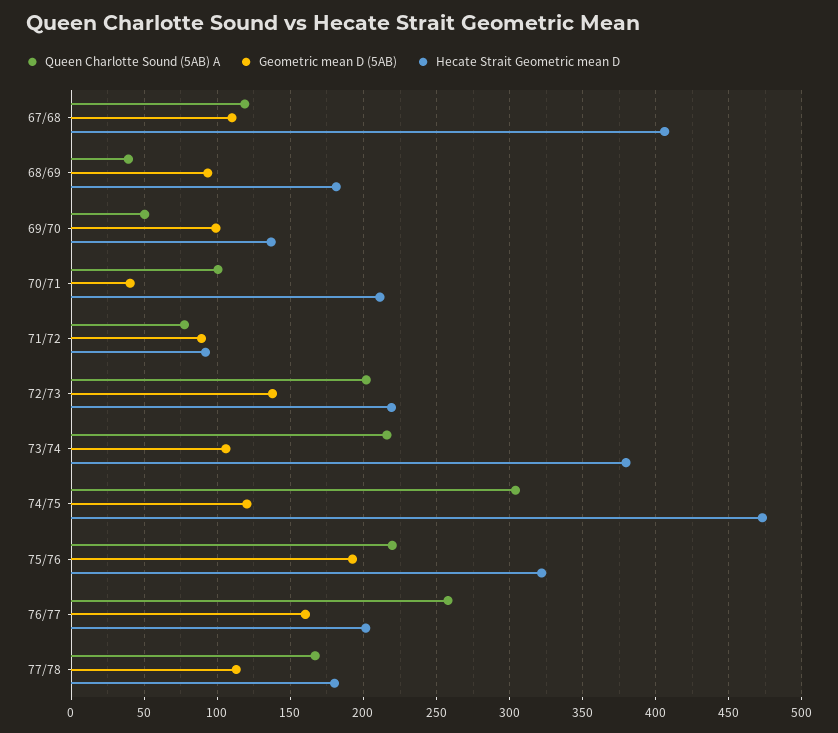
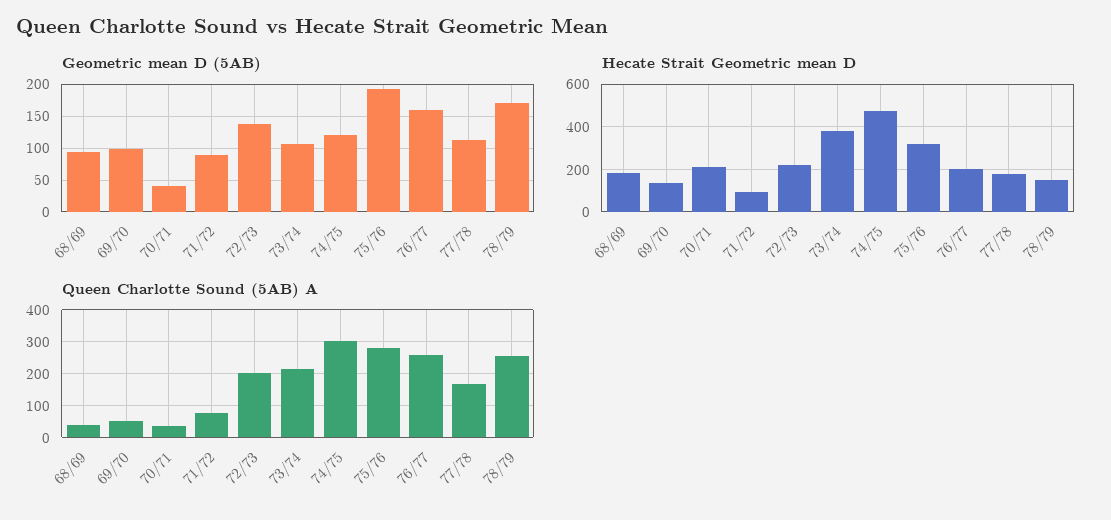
Queen Charlotte Sound (5AB) A, 67/68: 120 -> none
Geometric mean D (5AB), 67/68: 110 -> none
Hecate Strait Geometric mean D, 67/68: 405 -> none
Queen Charlotte Sound (5AB) A, 70/71: 100 -> 40
Queen Charlotte Sound (5AB) A, 75/76: 220 -> 280
Geometric mean D (5AB), 78/79: none -> 170
Hecate Strait Geometric mean D, 78/79: none -> 150
Queen Charlotte Sound (5AB) A, 78/79: none -> 260

